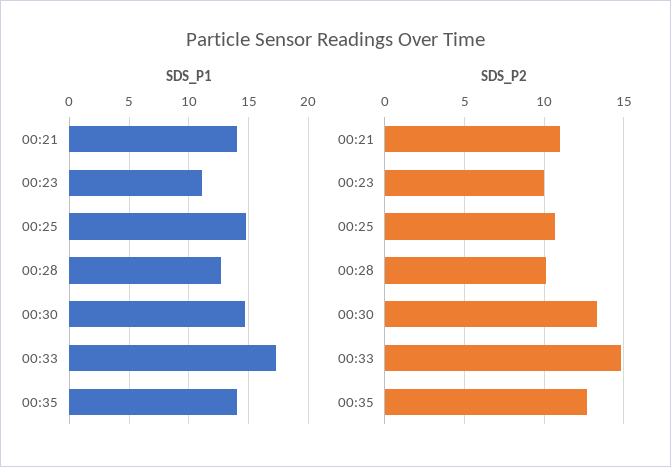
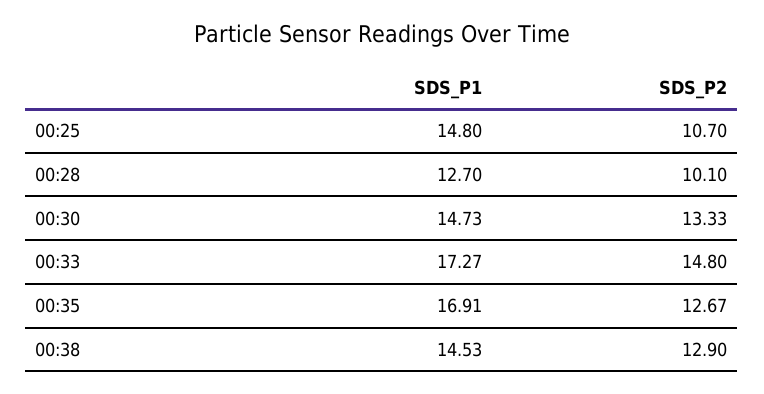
SDS_P1, 00:21: 14 -> none
SDS_P1, 00:23: 11 -> none
SDS_P1, 00:35: 14 -> 16.91
SDS_P2, 00:21: 11 -> none
SDS_P2, 00:23: 10 -> none
SDS_P1, 00:38: none -> 14.53
SDS_P2, 00:38: none -> 12.9

